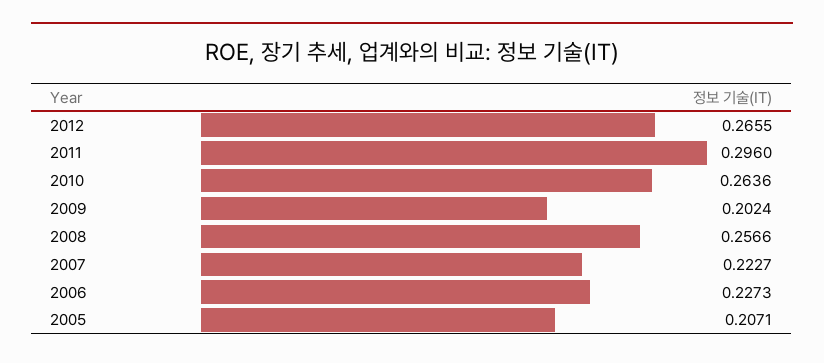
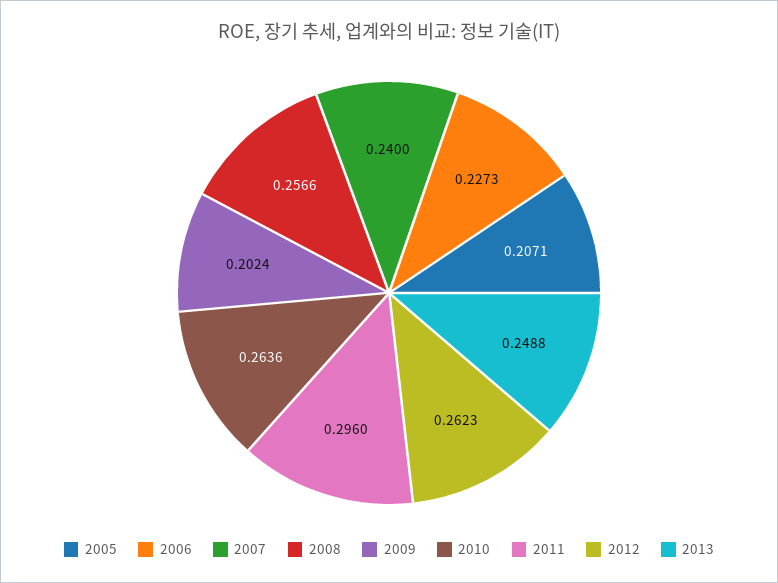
2012: 0.2655 -> 0.2623
2007: 0.2227 -> 0.24
2013: none -> 0.2488

